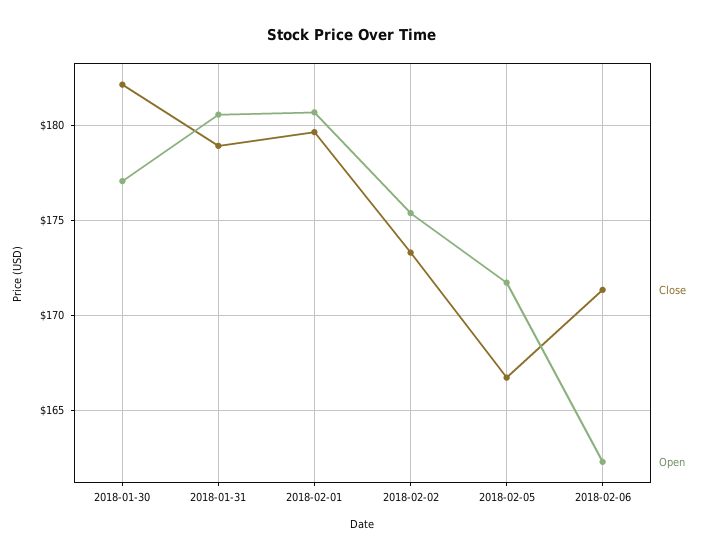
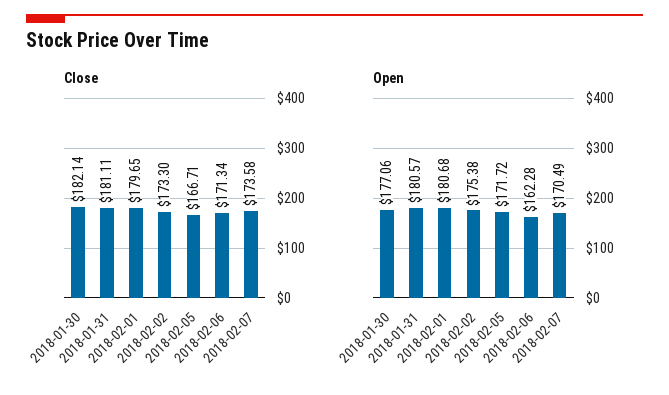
Close, 2018-01-31: 179 -> 181.11
Close, 2018-02-07: none -> 173.58
Open, 2018-02-07: none -> 170.49

